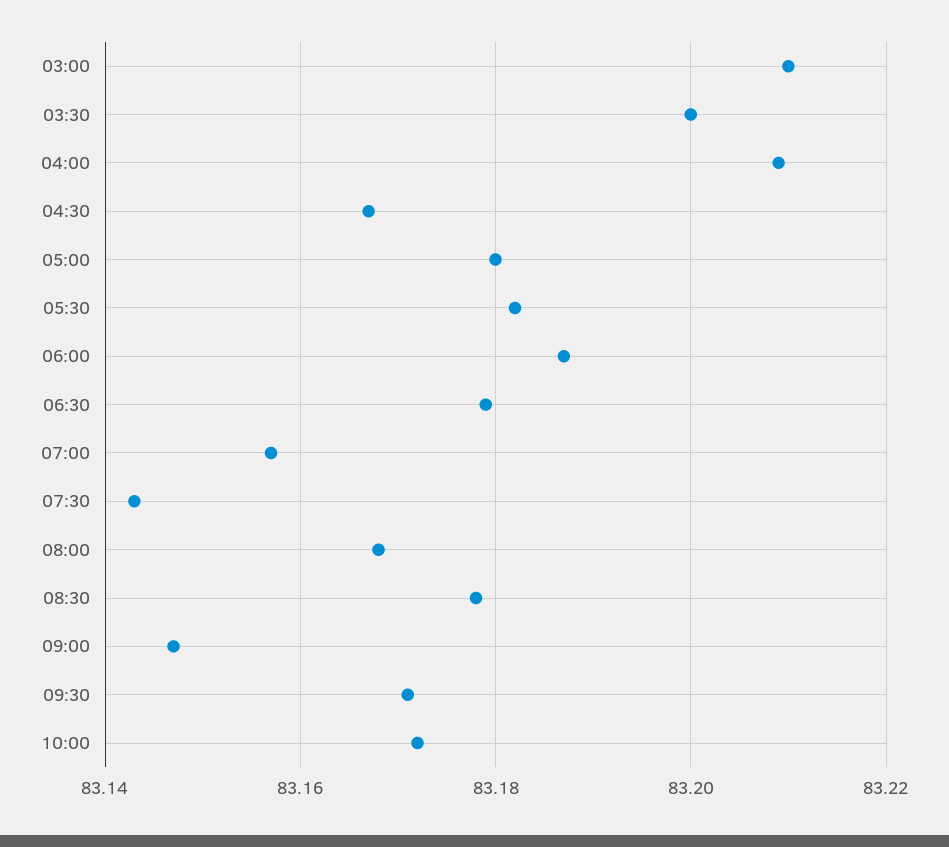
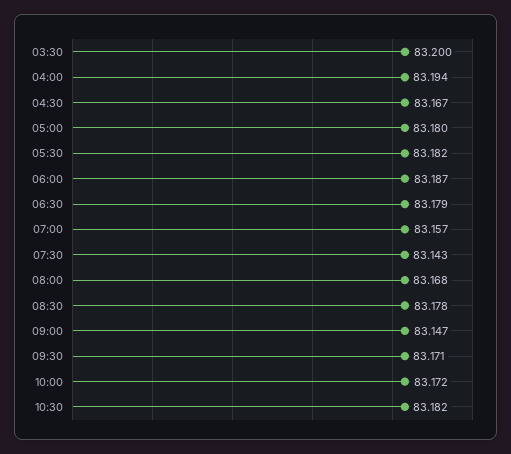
03:00: 83.21 -> none
04:00: 83.21 -> 83.194
10:30: none -> 83.182

